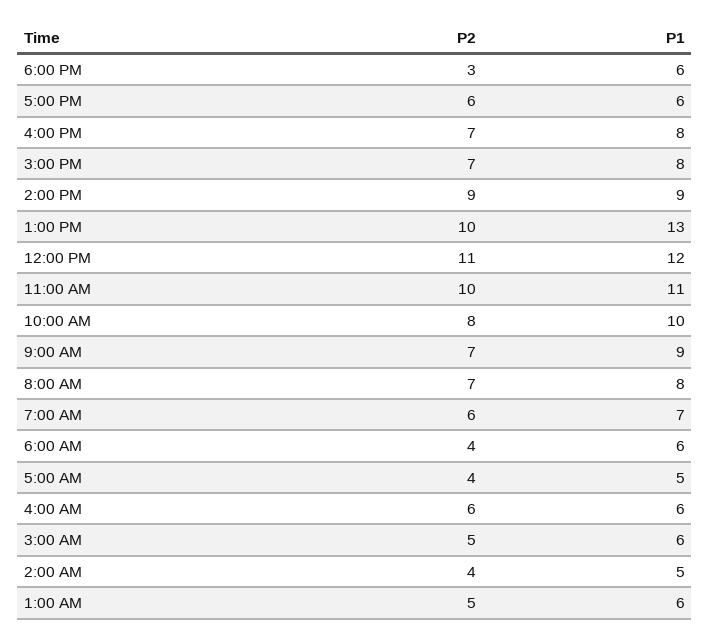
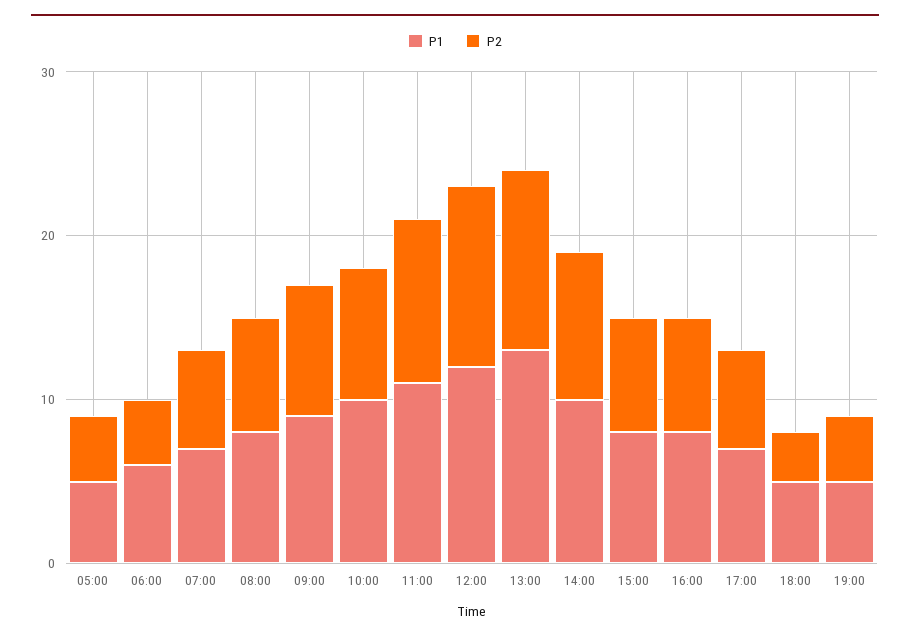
P1, 6:00 PM: 6 -> 5
P1, 5:00 PM: 6 -> 7
P1, 2:00 PM: 9 -> 10
P2, 1:00 PM: 10 -> 11
P2, 9:00 AM: 7 -> 8
P2, 4:00 AM: 6 -> none
P1, 4:00 AM: 6 -> none
P2, 3:00 AM: 5 -> none
P1, 3:00 AM: 6 -> none
P2, 2:00 AM: 4 -> none
P1, 2:00 AM: 5 -> none
P2, 1:00 AM: 5 -> none
P1, 1:00 AM: 6 -> none
P1, 19:00: none -> 5
P2, 19:00: none -> 4

